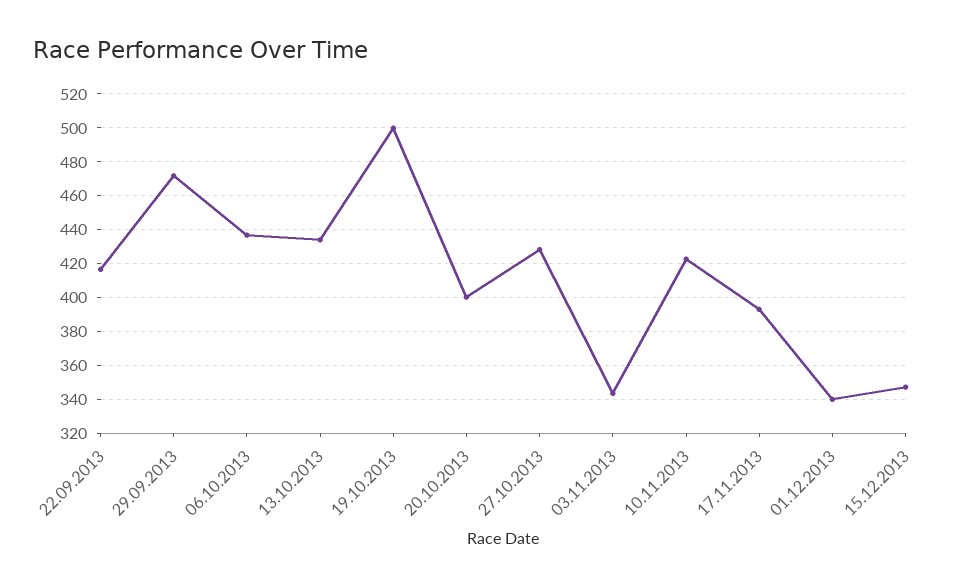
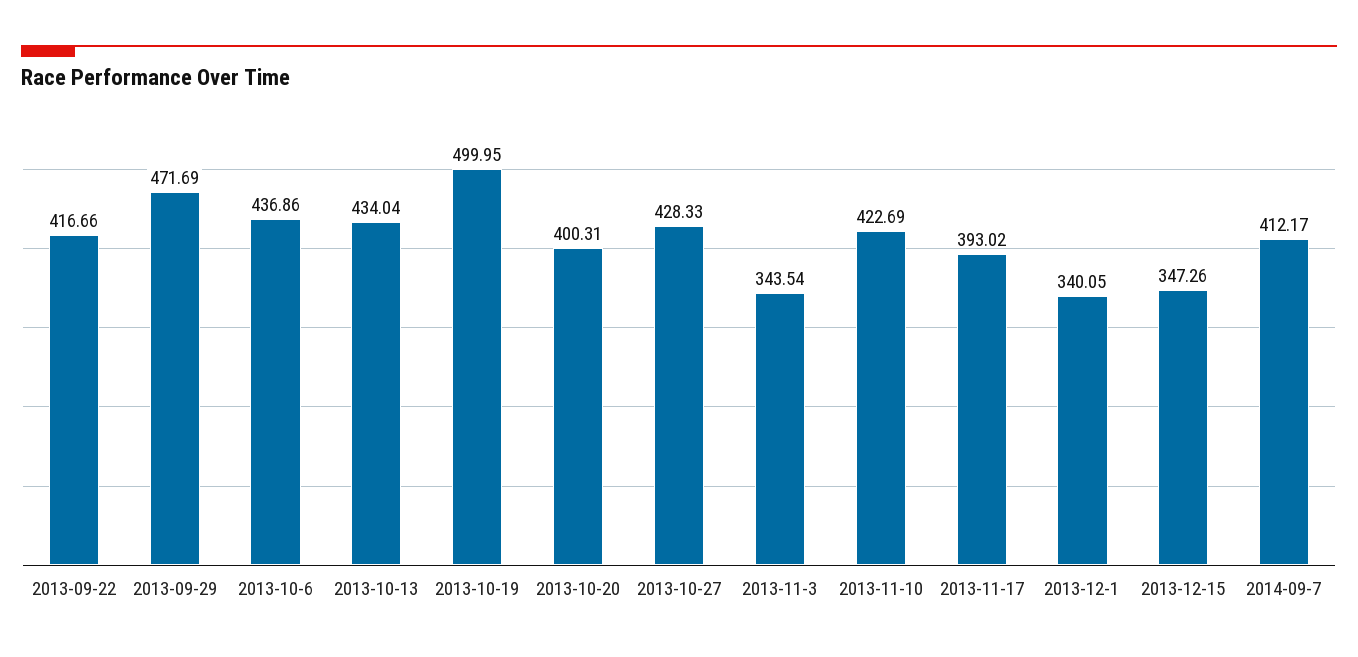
2014-09-7: none -> 412.17

